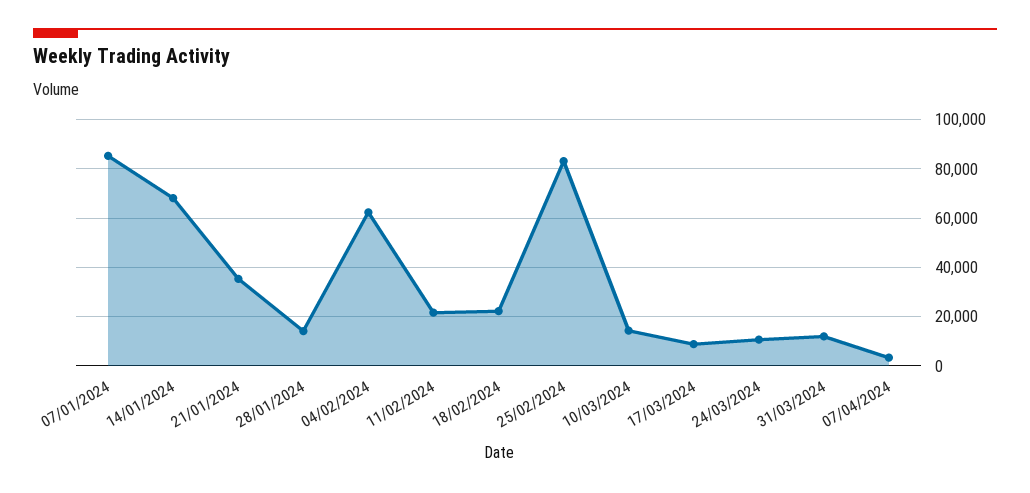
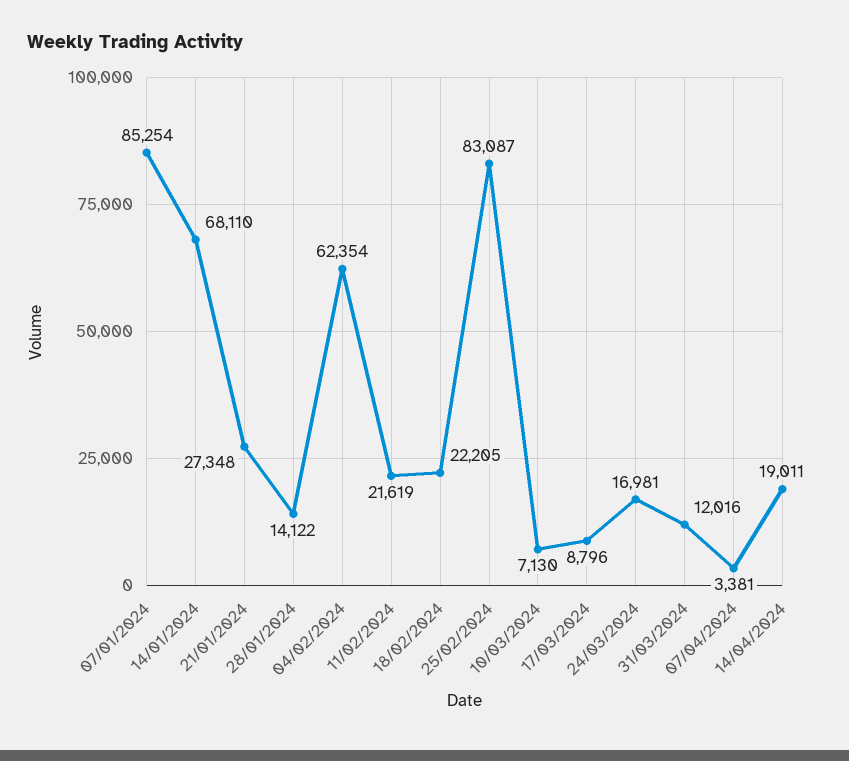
21/01/2024: 35000 -> 27348
10/03/2024: 15000 -> 7130
24/03/2024: 10000 -> 16981
14/04/2024: none -> 19011

